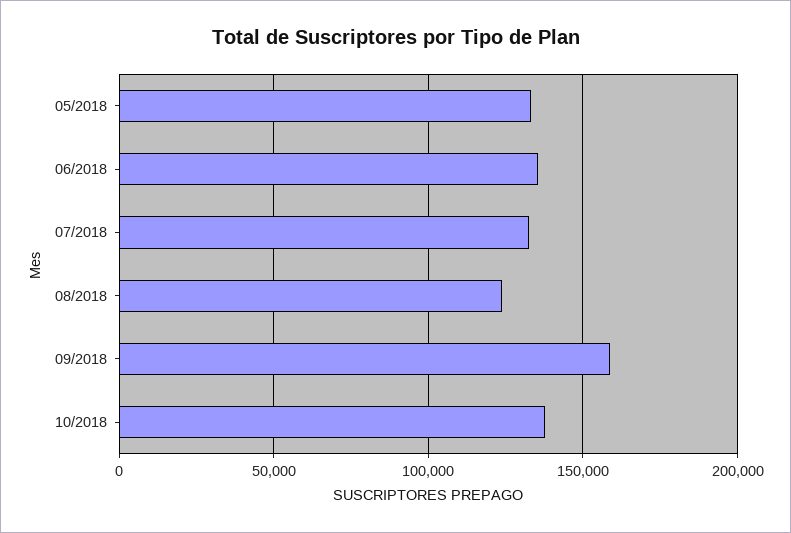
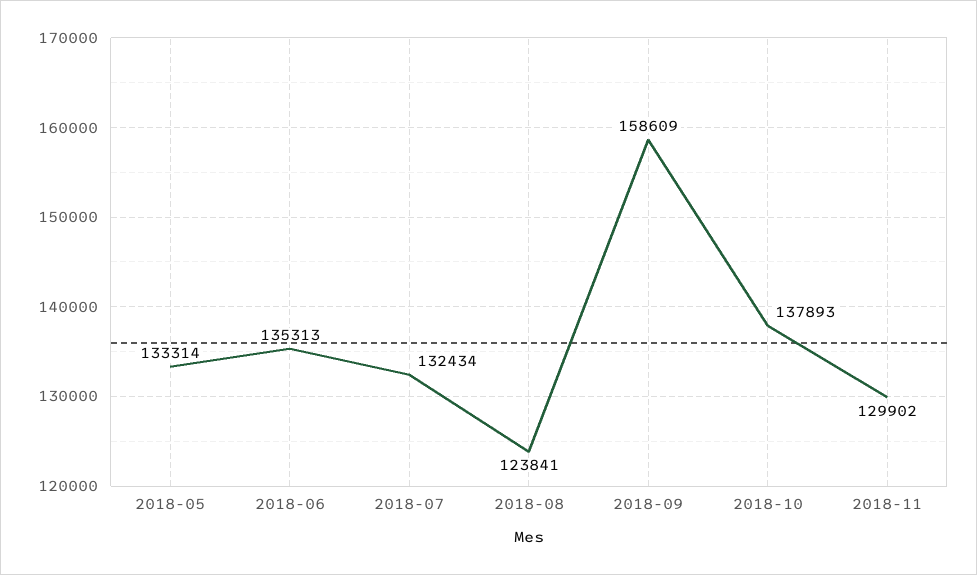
2018-11: none -> 129902

